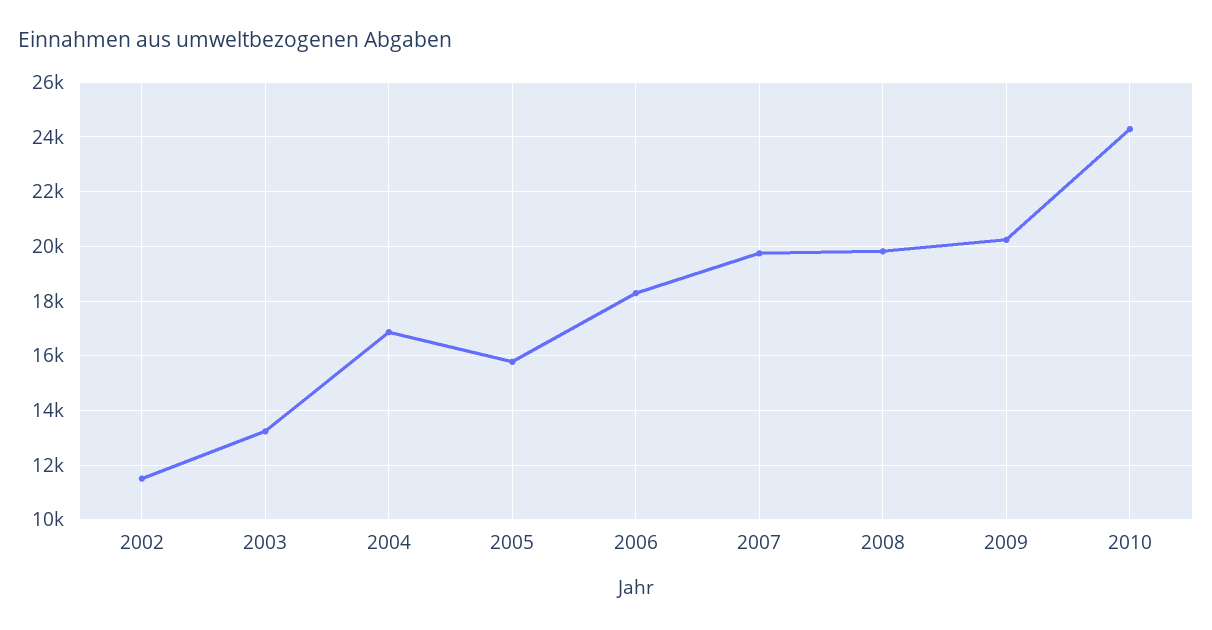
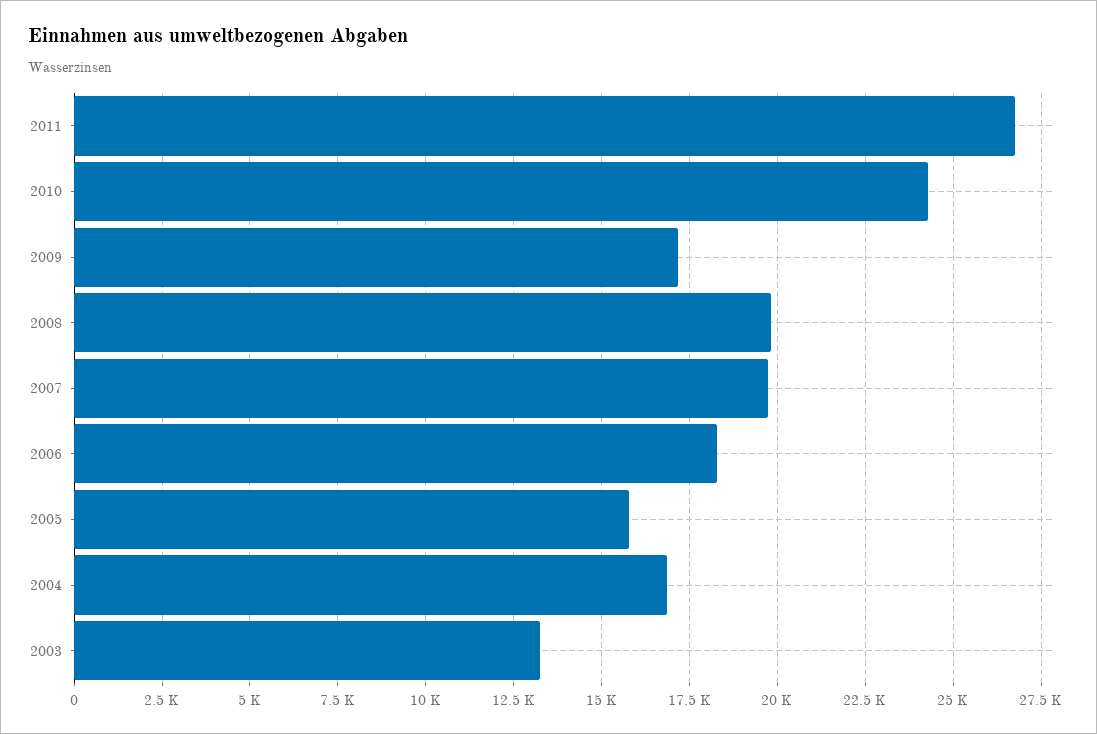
2002: 11500 -> none
2009: 20250 -> 17250
2011: none -> 26750

